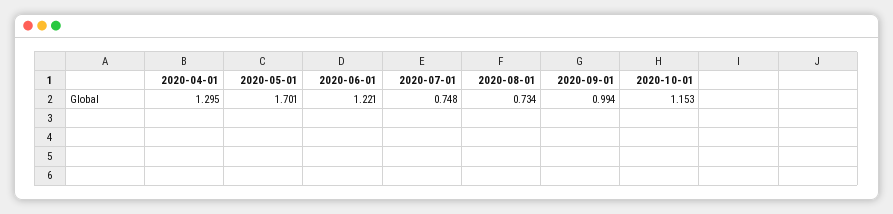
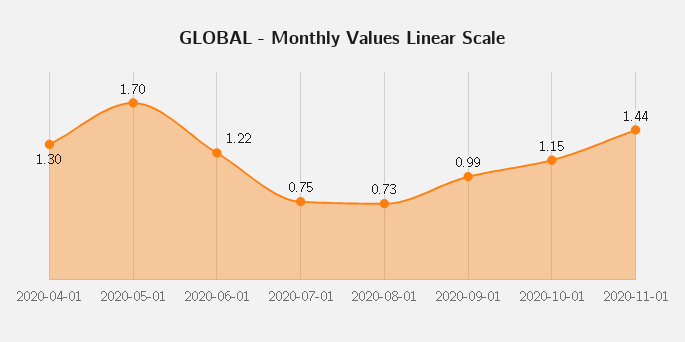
2020-11-01: none -> 1.44

